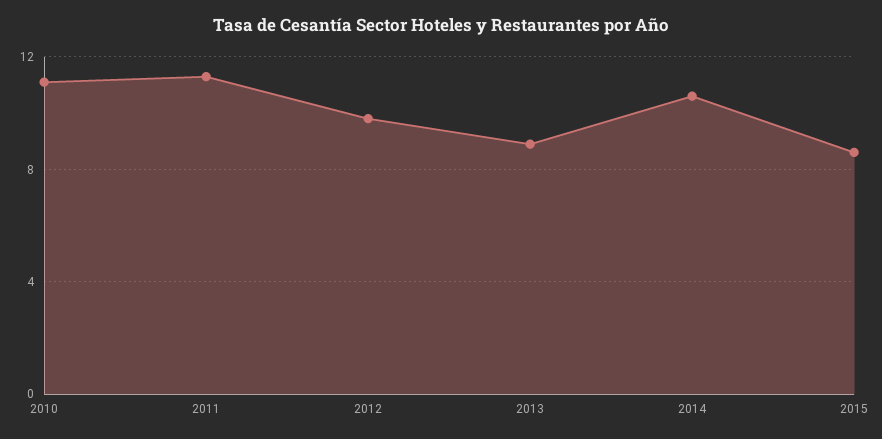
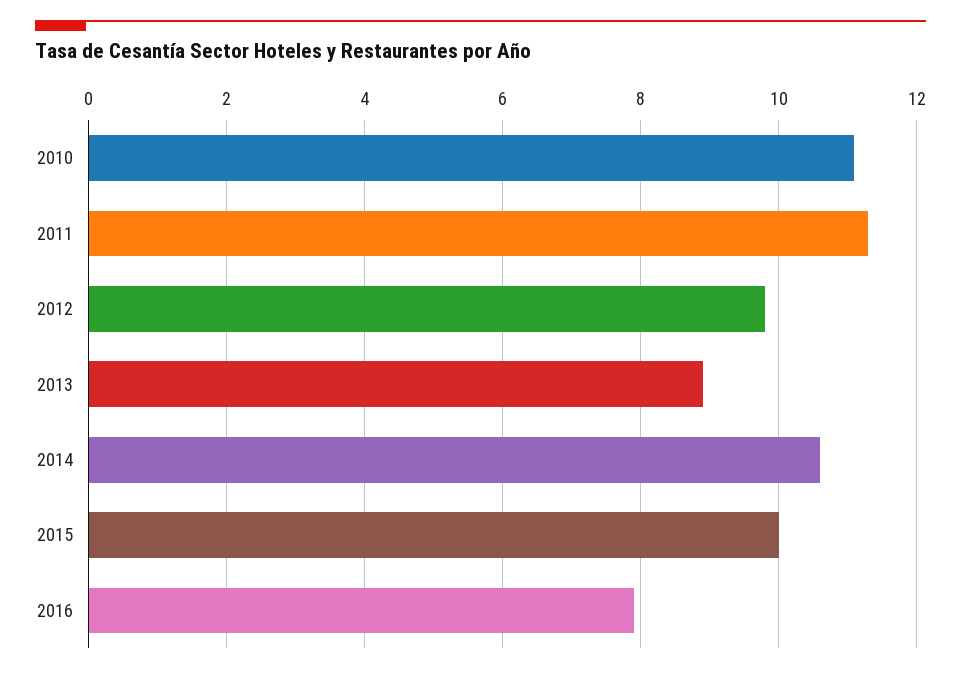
2015: 8.5 -> 10
2016: none -> 8

